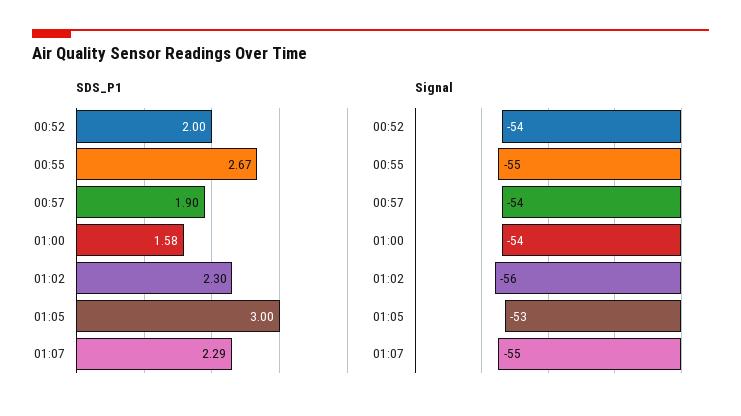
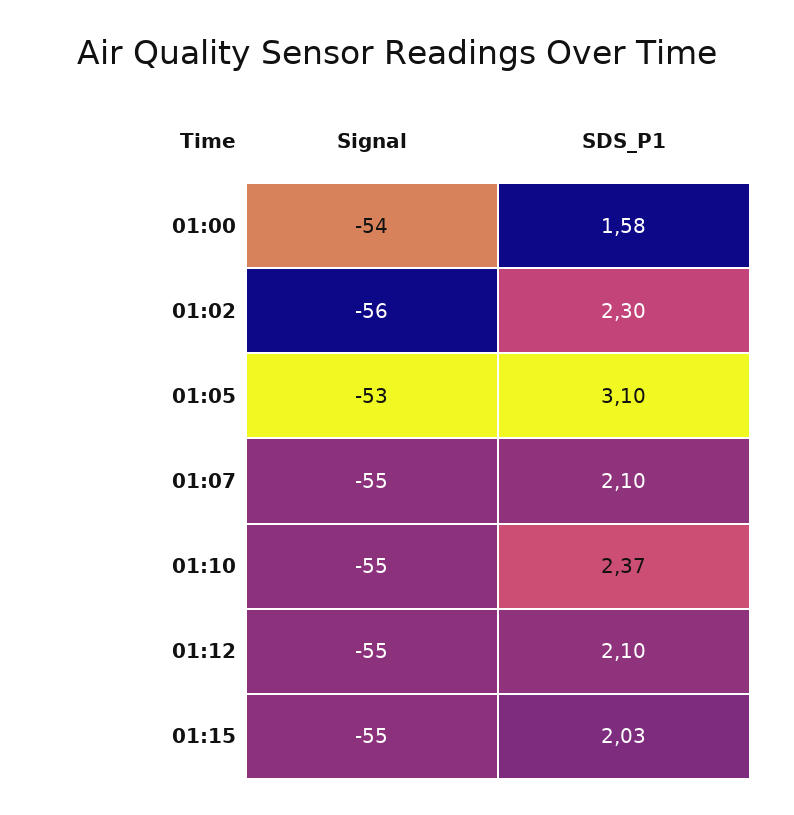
SDS_P1, 00:52: 2 -> none
SDS_P1, 00:55: 2.67 -> none
SDS_P1, 00:57: 1.9 -> none
SDS_P1, 01:05: 3 -> 3.1
SDS_P1, 01:07: 2.29 -> 2.1
Signal, 00:52: -54 -> none
Signal, 00:55: -55 -> none
Signal, 00:57: -54 -> none
Signal, 01:10: none -> -55
SDS_P1, 01:10: none -> 2.37
Signal, 01:12: none -> -55
SDS_P1, 01:12: none -> 2.1
Signal, 01:15: none -> -55
SDS_P1, 01:15: none -> 2.03

